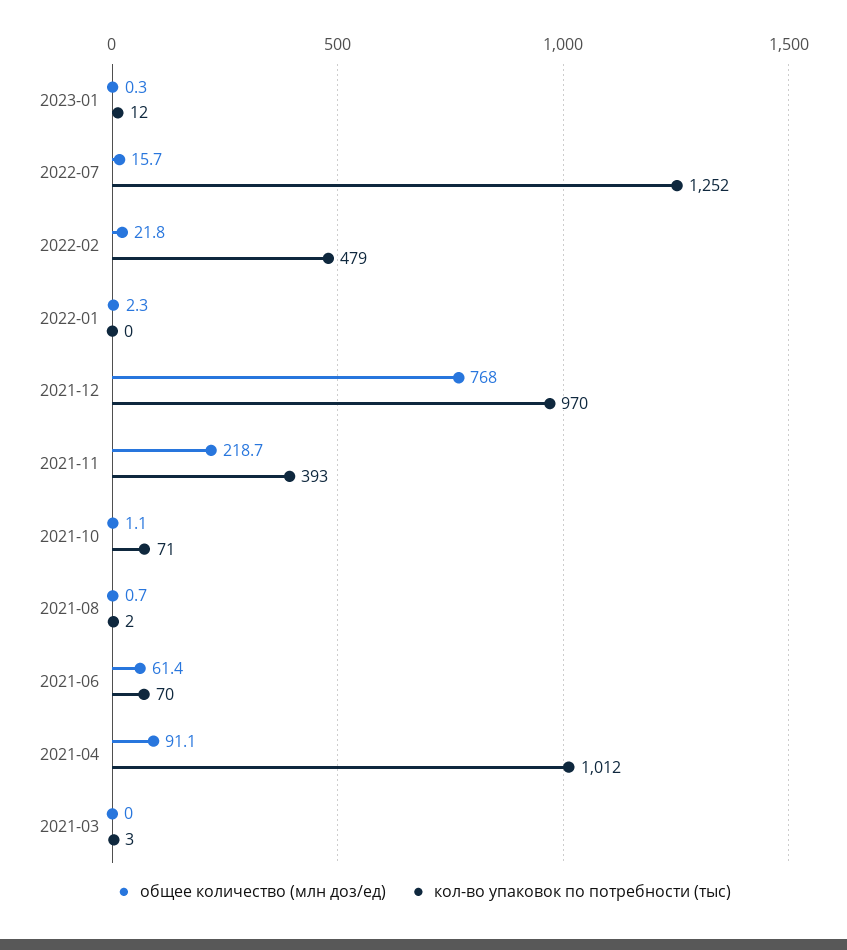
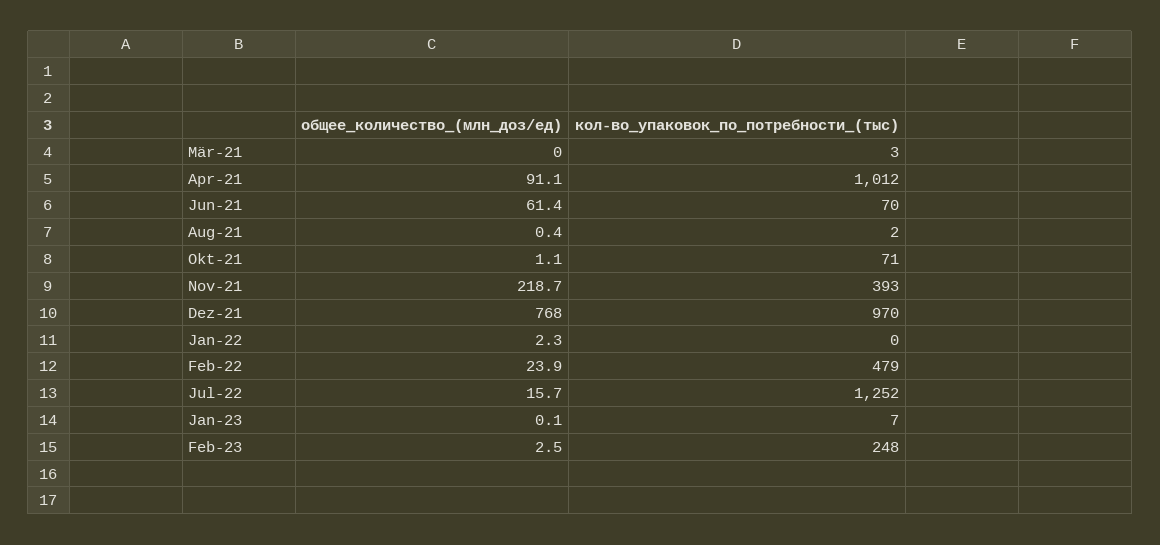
общее количество (млн доз/ед), 2023-01: 0.3 -> 0.1
кол-во упаковок по потребности (тыс), 2023-01: 12 -> 7
общее количество (млн доз/ед), 2022-02: 21.8 -> 23.9
общее количество (млн доз/ед), 2021-08: 0.7 -> 0.4
общее количество (млн доз/ед), Feb-23: none -> 2.5
кол-во упаковок по потребности (тыс), Feb-23: none -> 248

